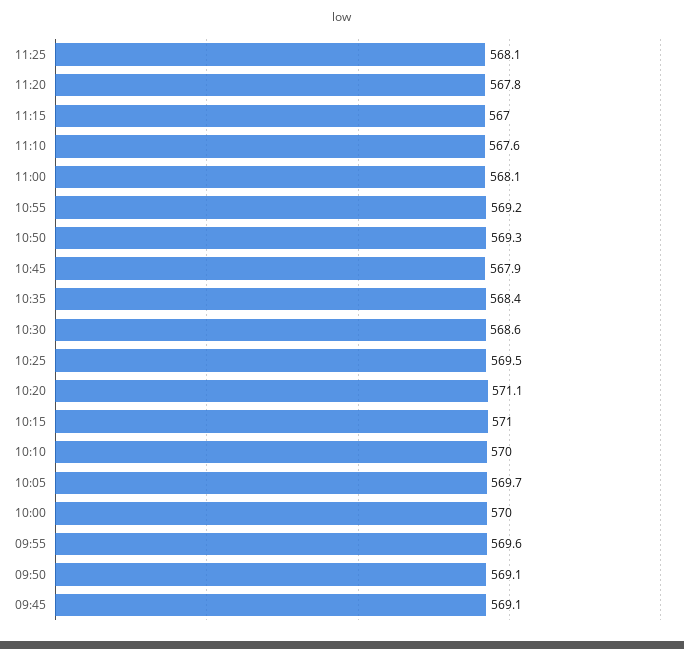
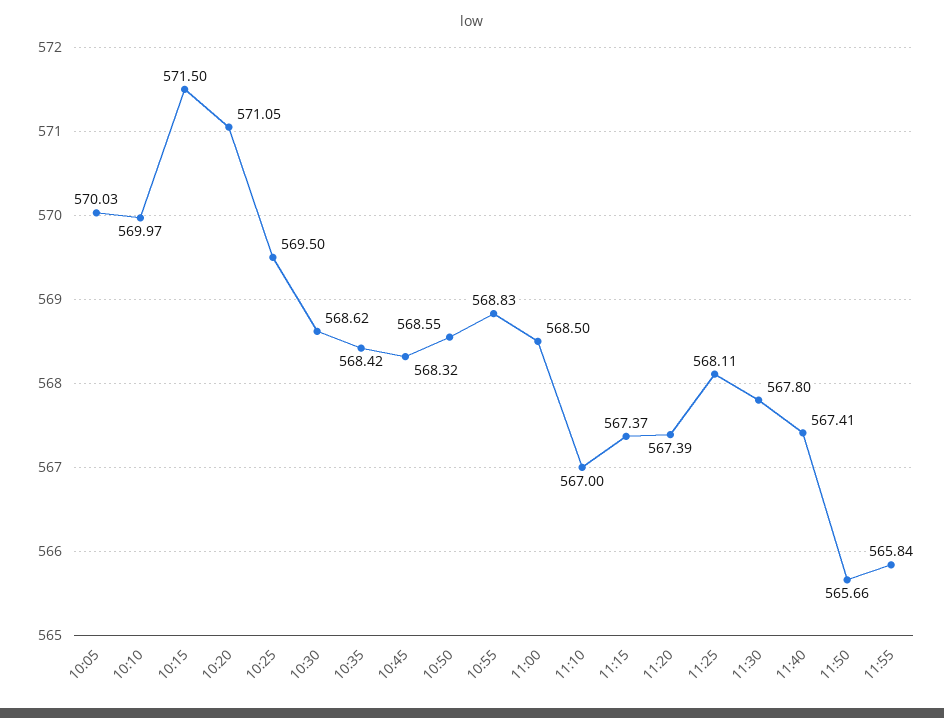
11:20: 567.8 -> 567.39
11:15: 567 -> 567.37
11:10: 567.6 -> 567
11:00: 568.1 -> 568.5
10:55: 569.2 -> 568.83
10:50: 569.3 -> 568.55
10:45: 567.9 -> 568.32
10:15: 571 -> 571.5
10:05: 569.7 -> 570.03
10:00: 570 -> none
09:55: 569.6 -> none
09:50: 569.1 -> none
09:45: 569.1 -> none
11:30: none -> 567.8
11:40: none -> 567.41
11:50: none -> 565.66
11:55: none -> 565.84

